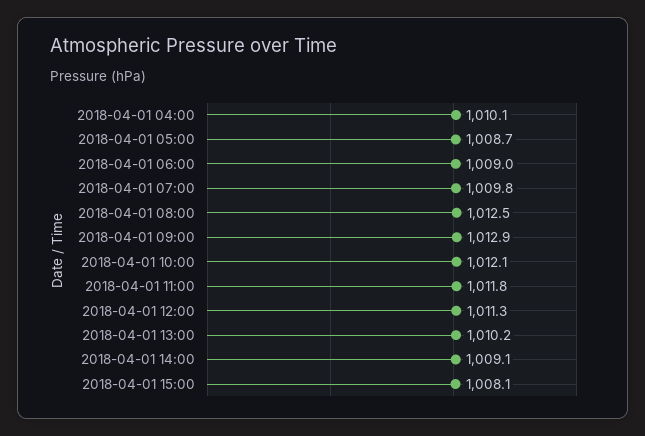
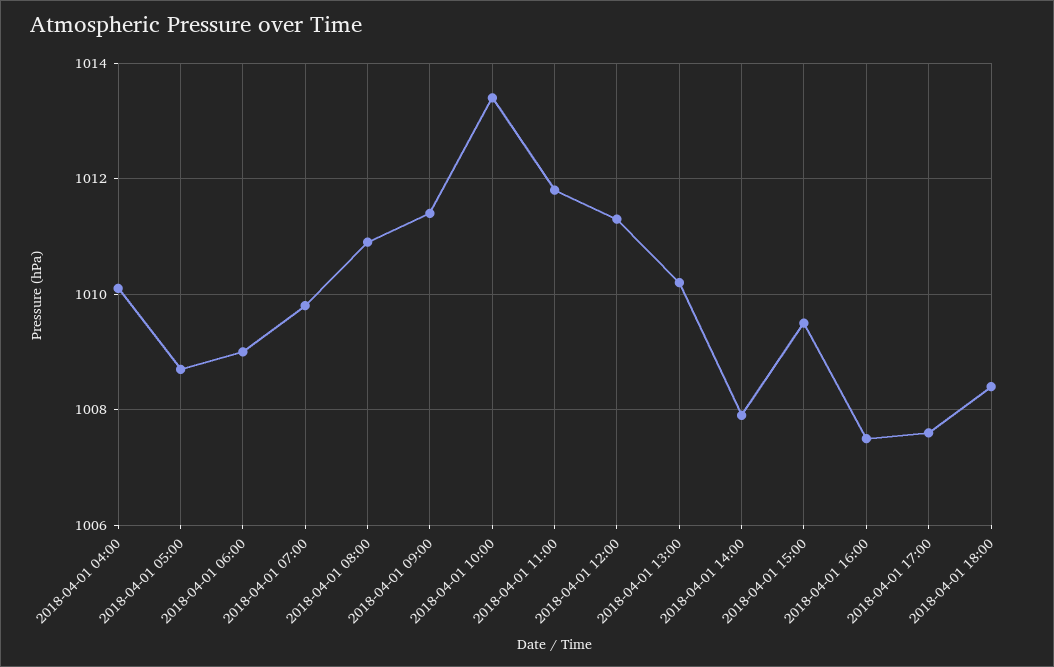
2018-04-01 08:00: 1012.5 -> 1011
2018-04-01 09:00: 1012.9 -> 1011.5
2018-04-01 10:00: 1012.1 -> 1013.5
2018-04-01 14:00: 1009.1 -> 1008
2018-04-01 15:00: 1008.1 -> 1009.5
2018-04-01 16:00: none -> 1007.5
2018-04-01 17:00: none -> 1007.5
2018-04-01 18:00: none -> 1008.5

